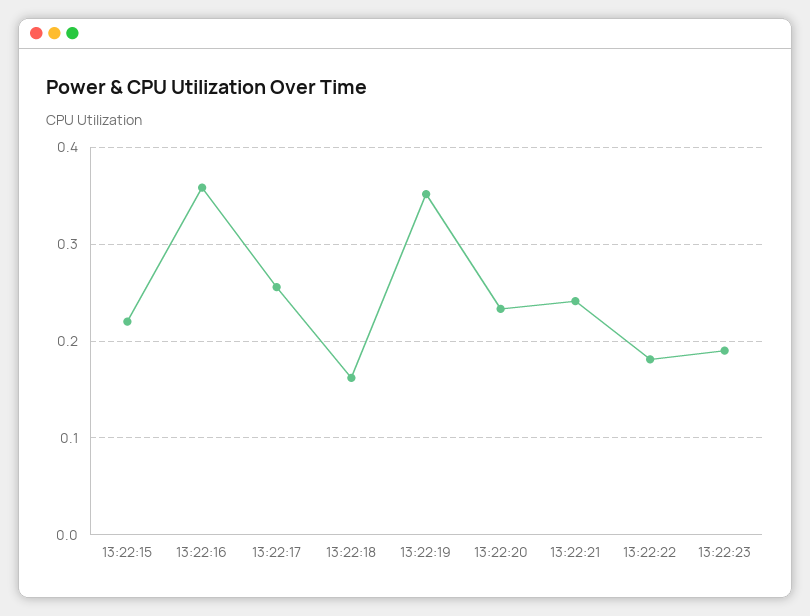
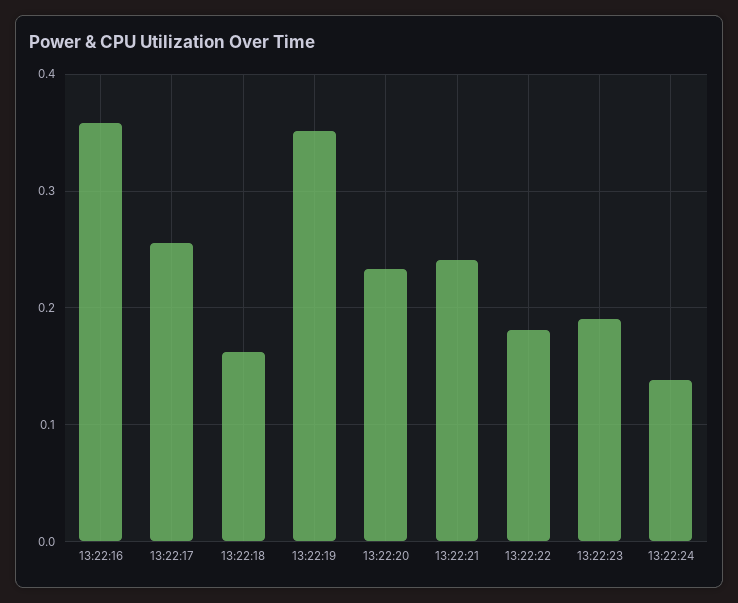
13:22:15: 0.22 -> none
13:22:24: none -> 0.14

